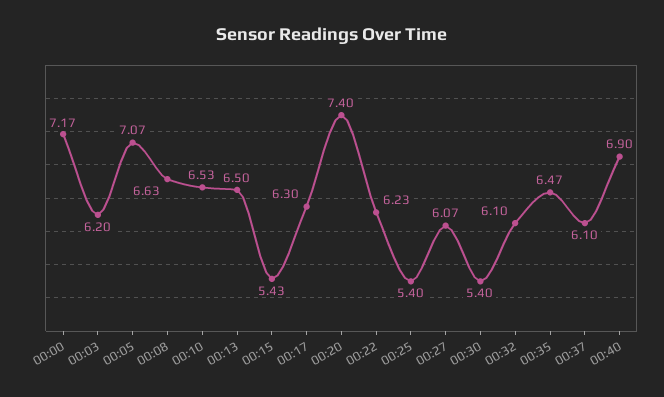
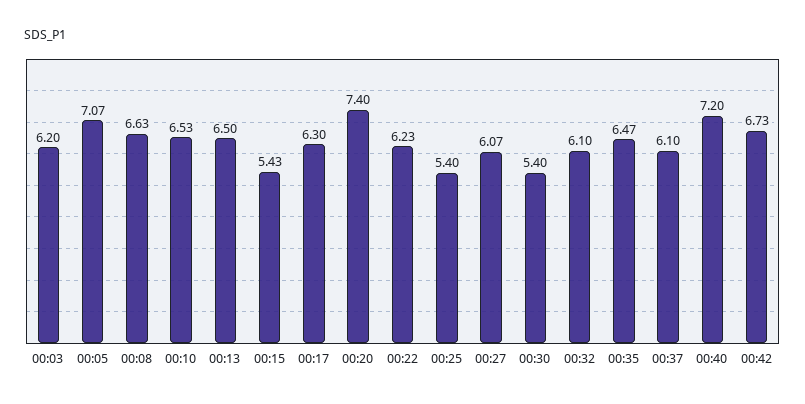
00:00: 7.17 -> none
00:40: 6.9 -> 7.2
00:42: none -> 6.73

